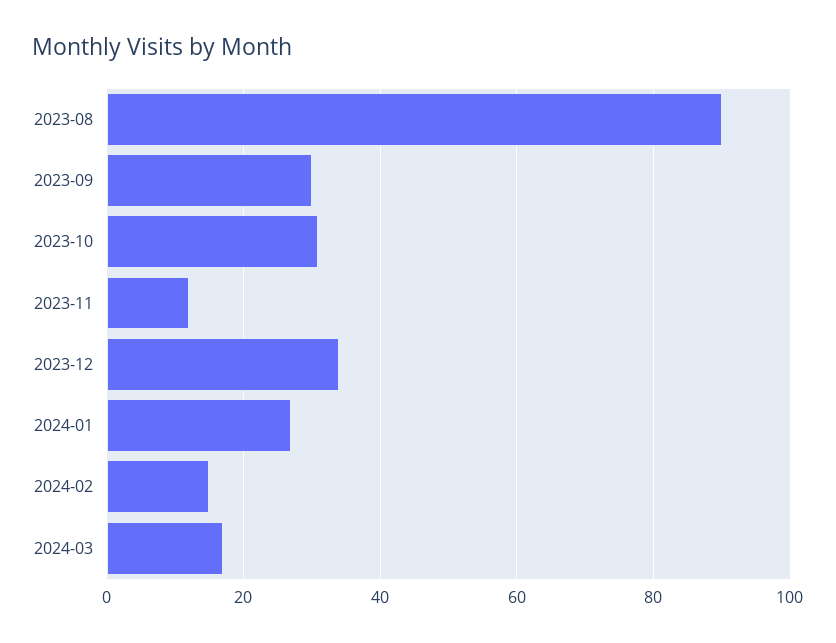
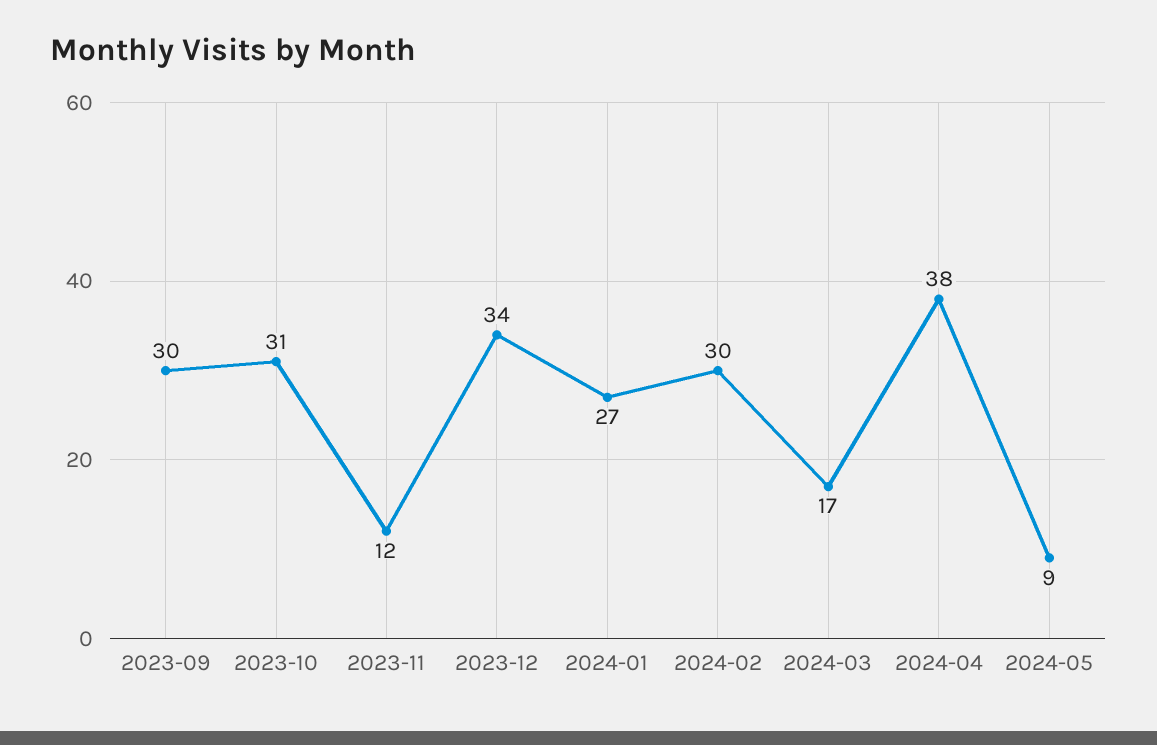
2023-08: 90 -> none
2024-02: 15 -> 30
2024-04: none -> 38
2024-05: none -> 9

